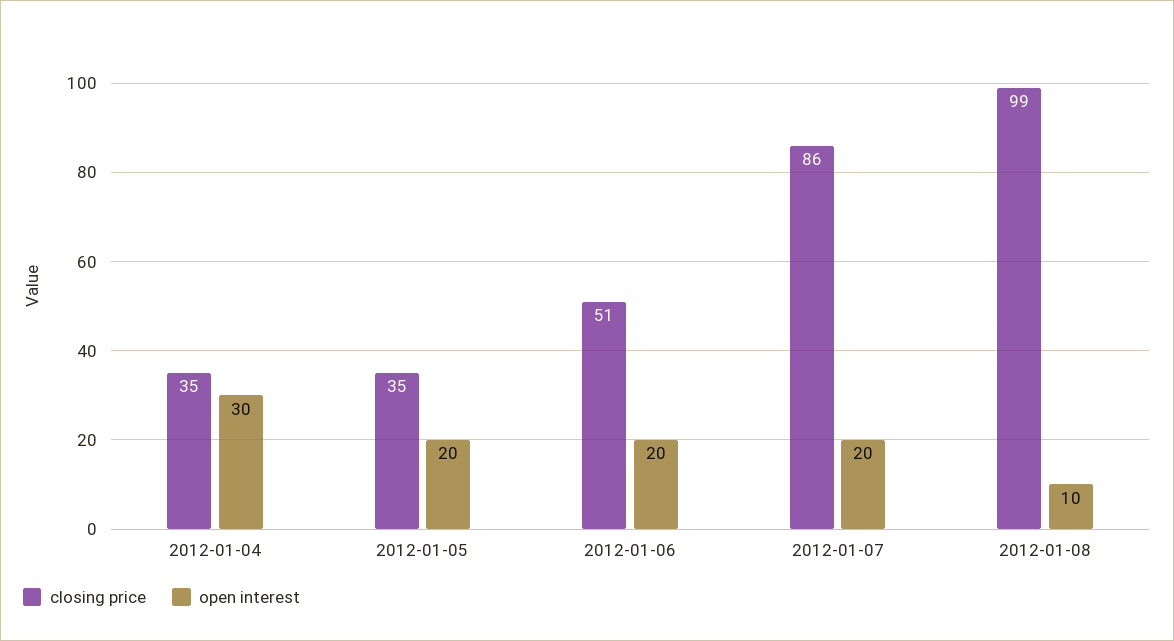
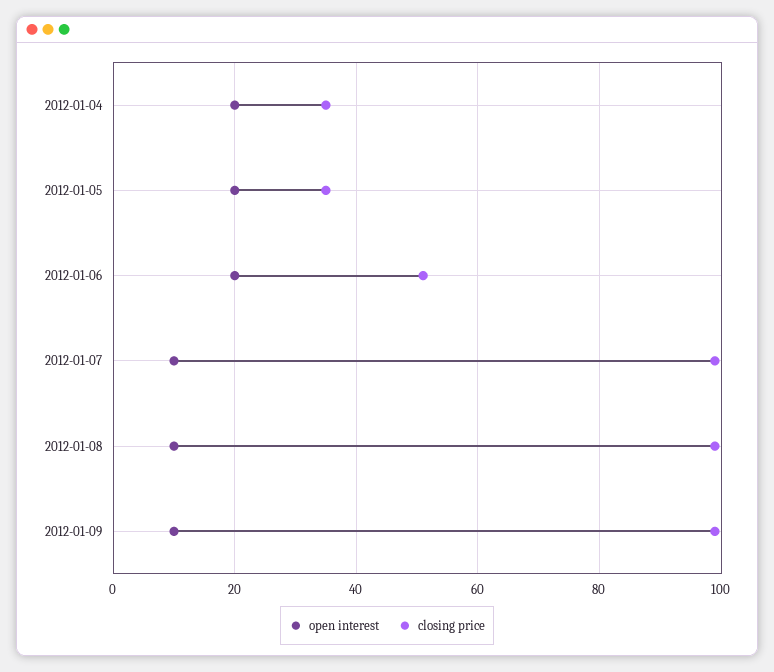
open interest, 2012-01-04: 30 -> 20
closing price, 2012-01-07: 86 -> 100
open interest, 2012-01-07: 20 -> 10
open interest, 2012-01-09: none -> 10
closing price, 2012-01-09: none -> 100

